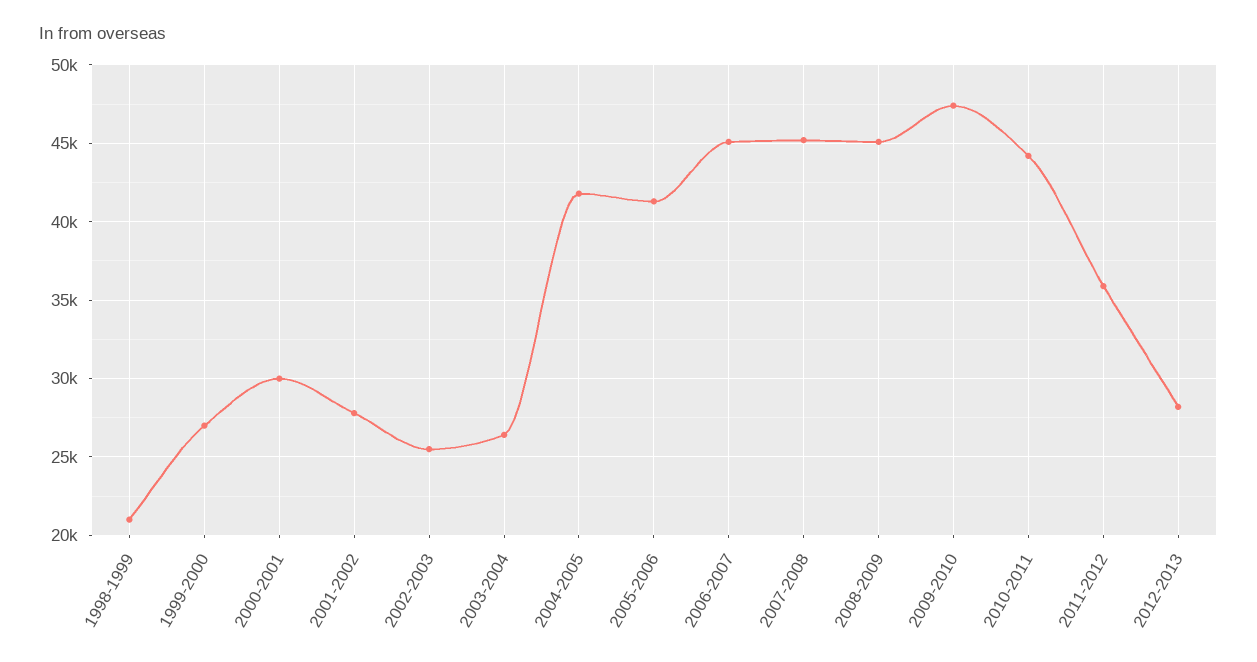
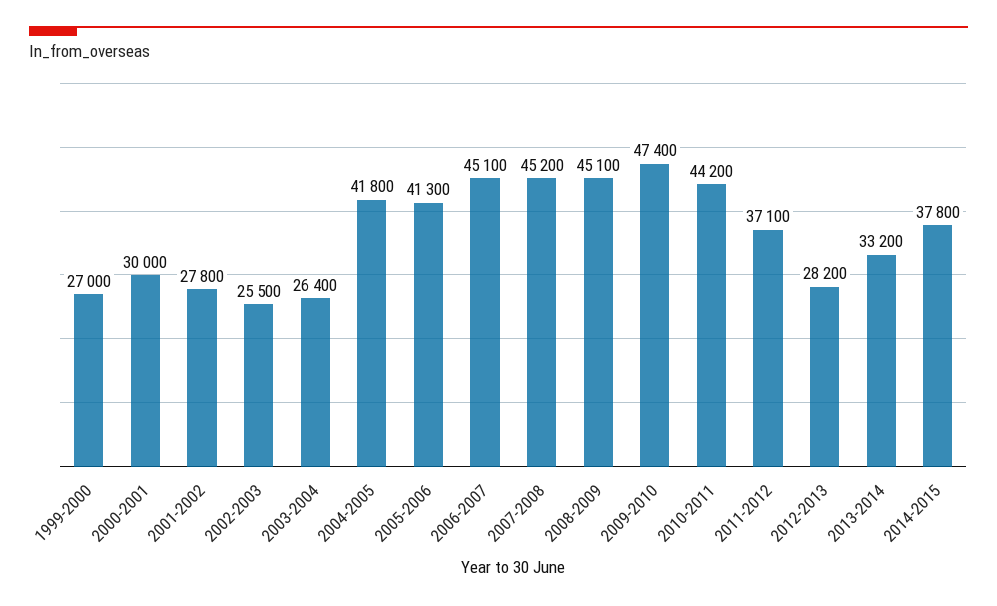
1998-1999: 21000 -> none
2011-2012: 36000 -> 37100
2013-2014: none -> 33200
2014-2015: none -> 37800

